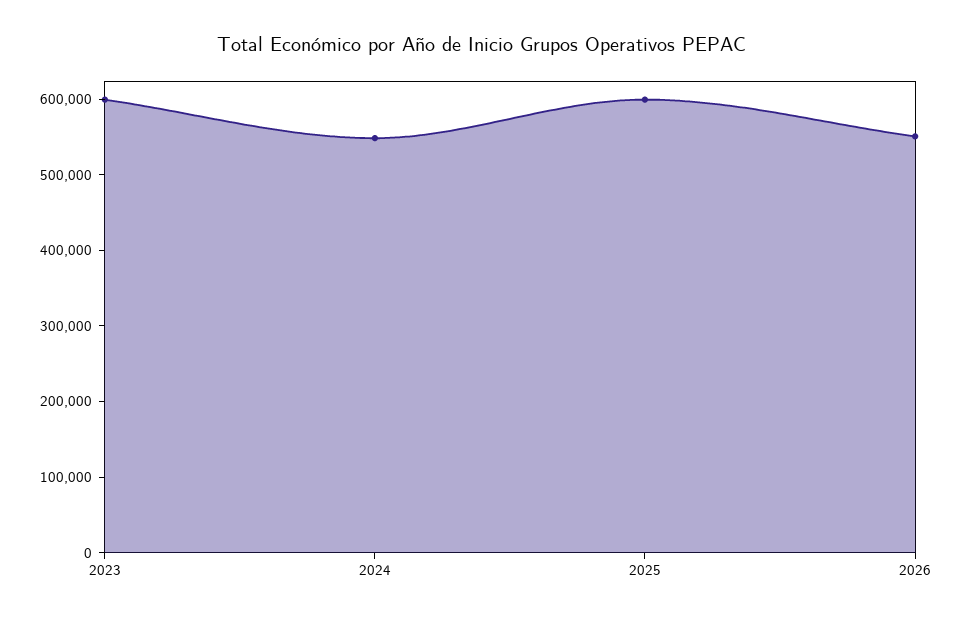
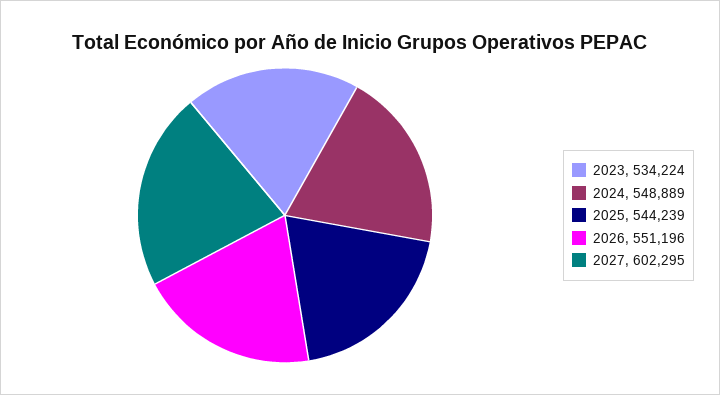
2023: 600000 -> 534224
2025: 600000 -> 544239
2027: none -> 602295

